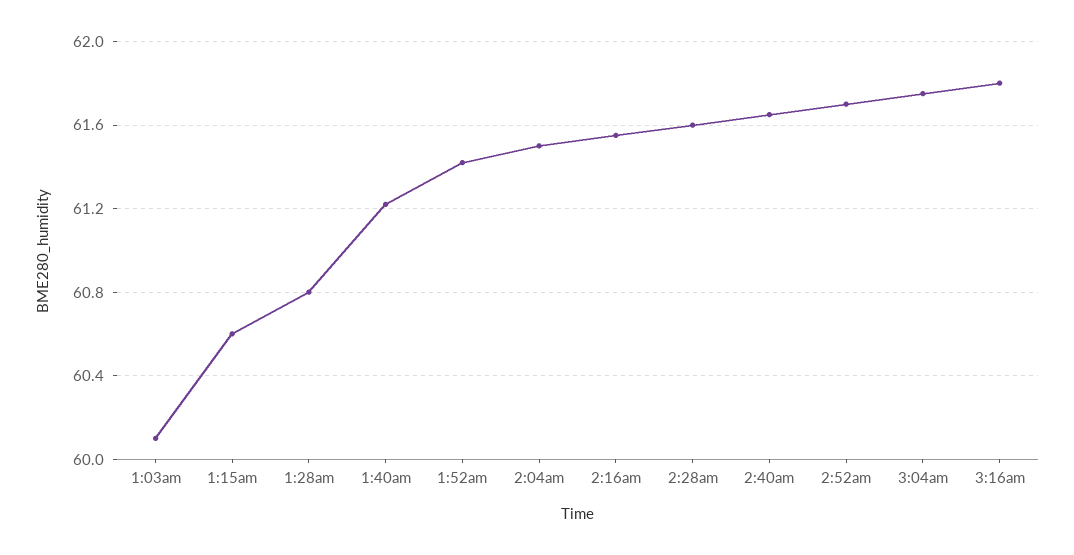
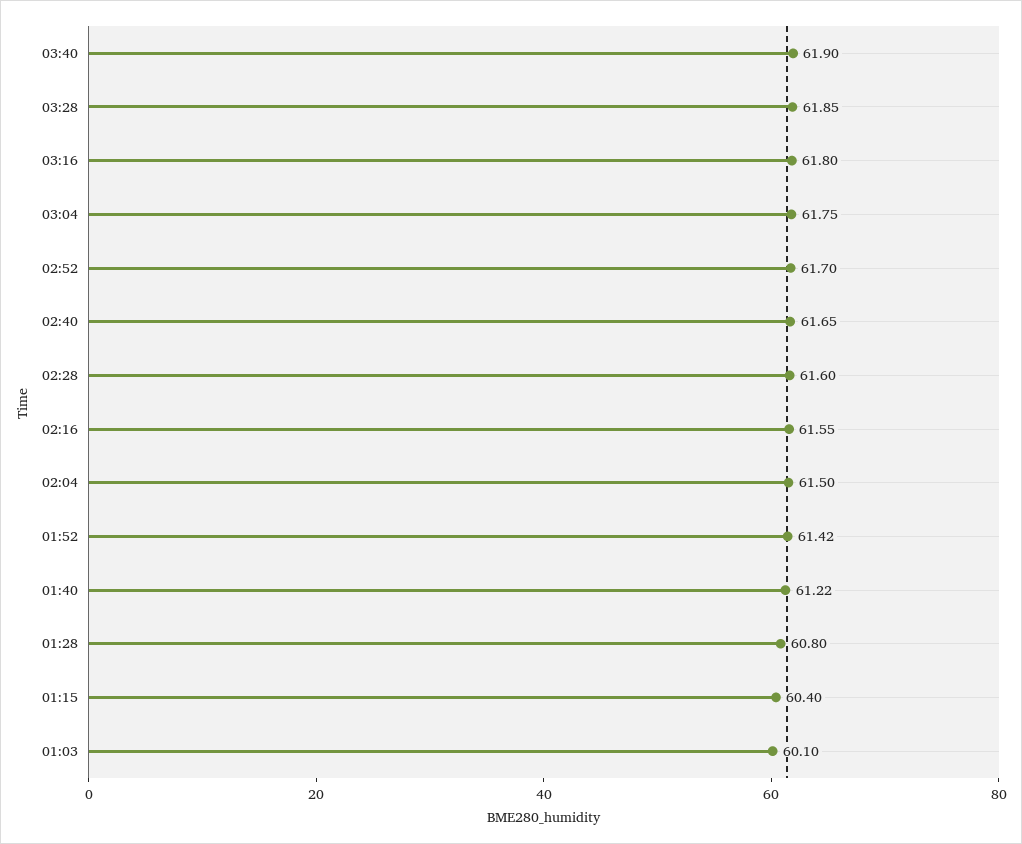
1:15am: 60.6 -> 60.4
03:40: none -> 61.9
03:28: none -> 61.85

